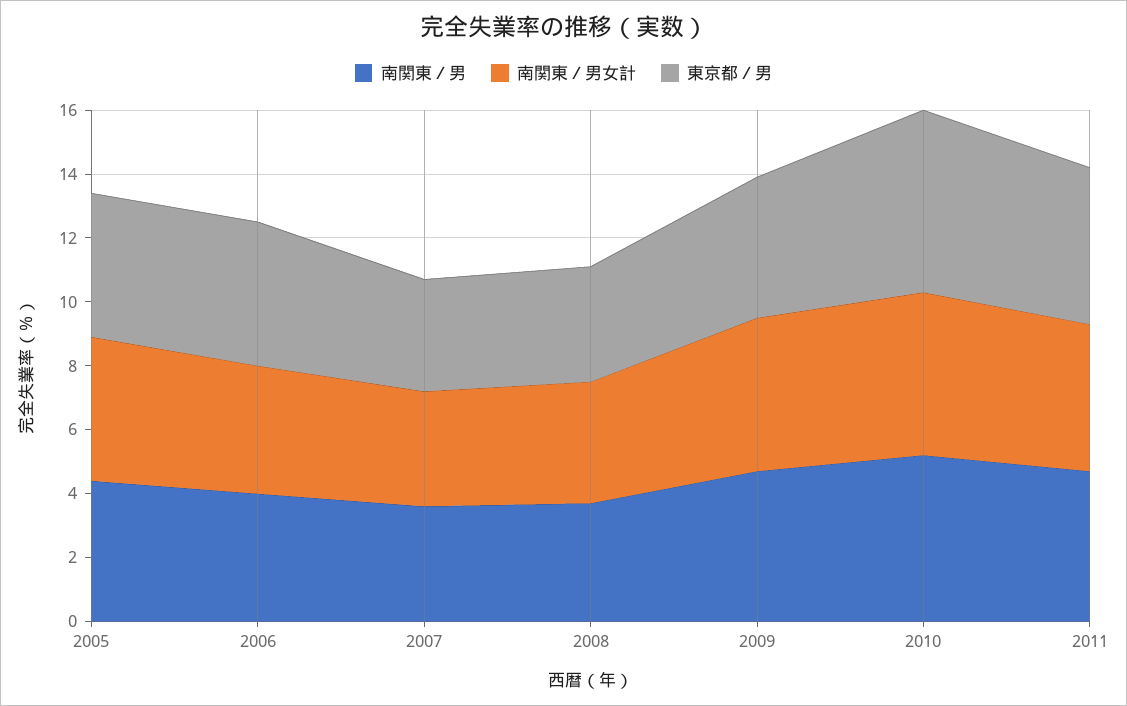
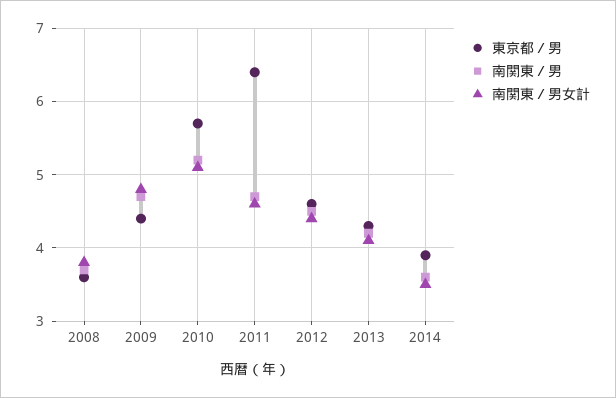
南関東／男, 2005: 4.5 -> none
南関東／男女計, 2005: 4.5 -> none
東京都／男, 2005: 4.5 -> none
南関東／男, 2006: 4 -> none
南関東／男女計, 2006: 4 -> none
東京都／男, 2006: 4.5 -> none
南関東／男, 2007: 3.5 -> none
南関東／男女計, 2007: 3.5 -> none
東京都／男, 2007: 3.5 -> none
東京都／男, 2011: 5 -> 6.4
東京都／男, 2012: none -> 4.6
南関東／男, 2012: none -> 4.5
南関東／男女計, 2012: none -> 4.4
東京都／男, 2013: none -> 4.3
南関東／男, 2013: none -> 4.2
南関東／男女計, 2013: none -> 4.1
東京都／男, 2014: none -> 3.9
南関東／男, 2014: none -> 3.6
南関東／男女計, 2014: none -> 3.5

